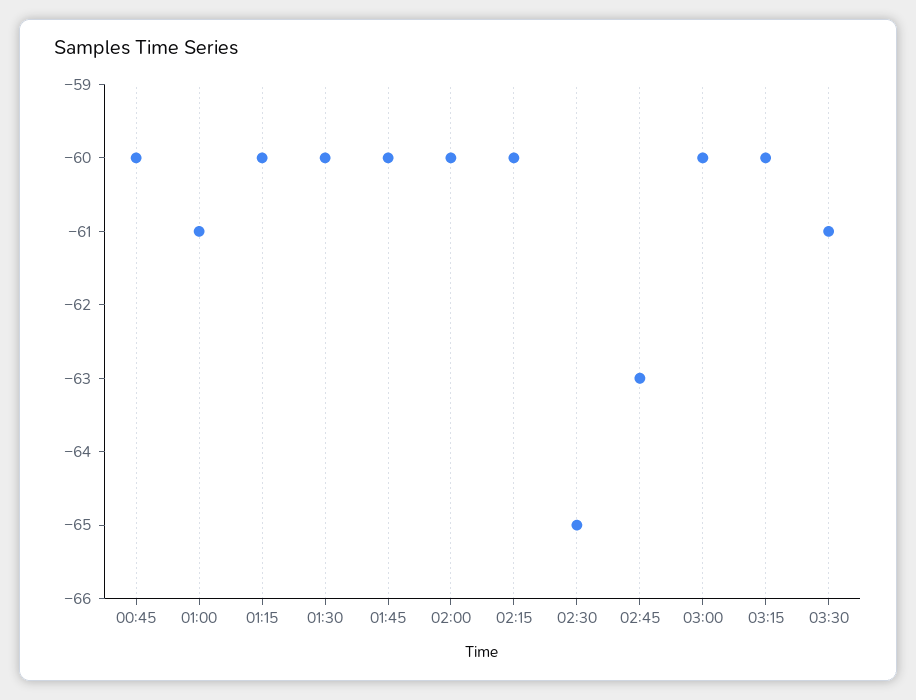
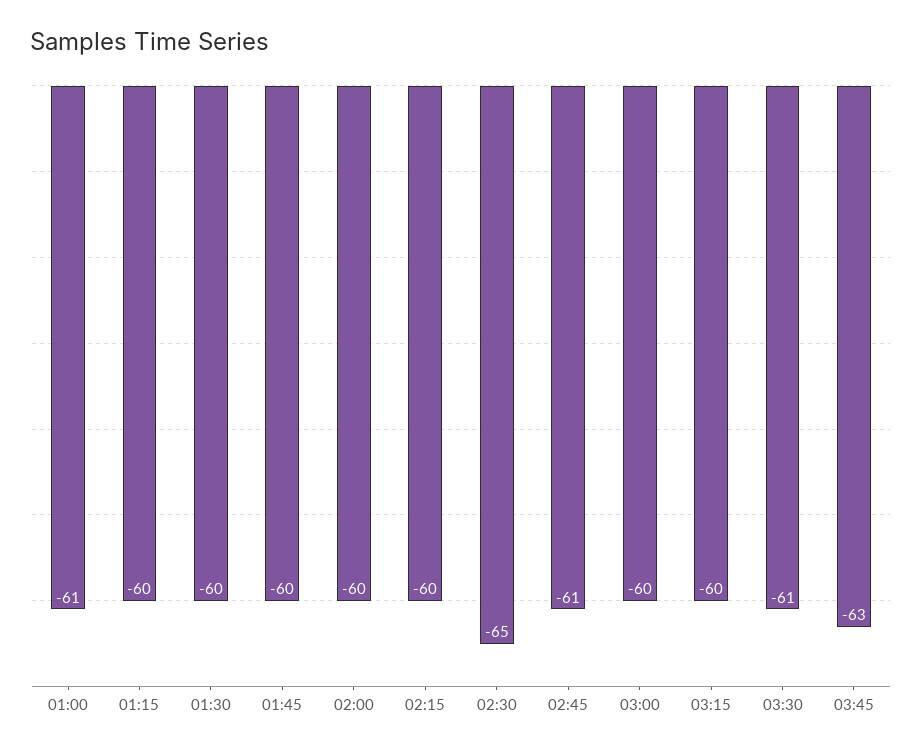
00:45: -60 -> none
02:45: -63 -> -61
03:45: none -> -63

